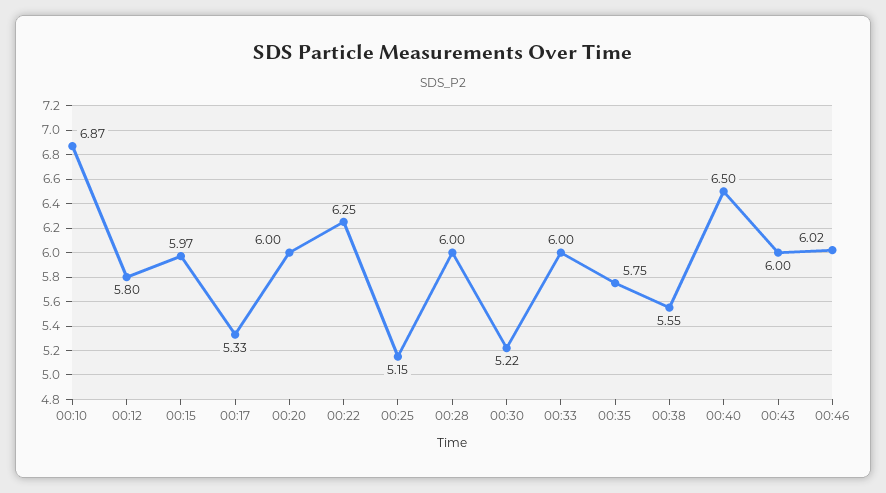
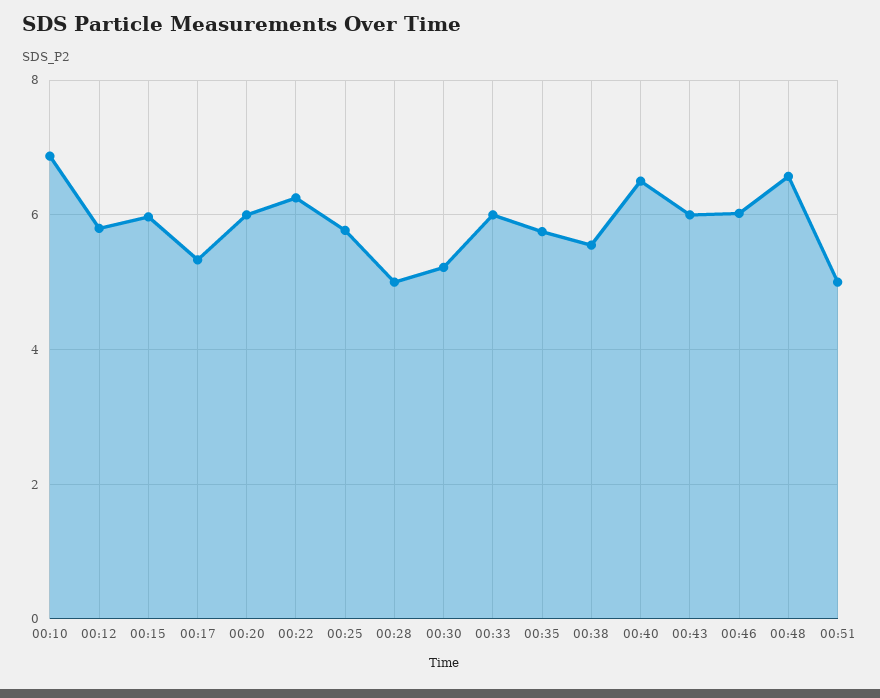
00:25: 5.15 -> 5.8
00:28: 6 -> 5
00:48: none -> 6.6
00:51: none -> 5

